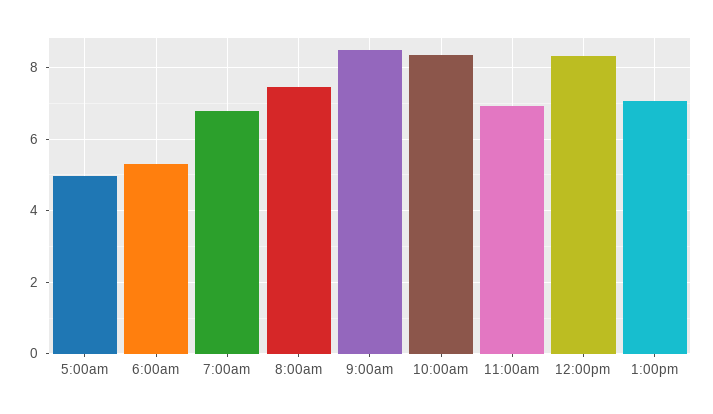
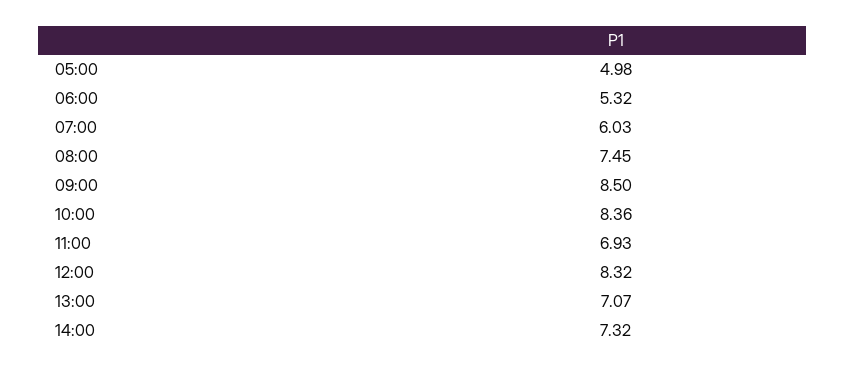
7:00am: 6.8 -> 6.03
14:00: none -> 7.32

